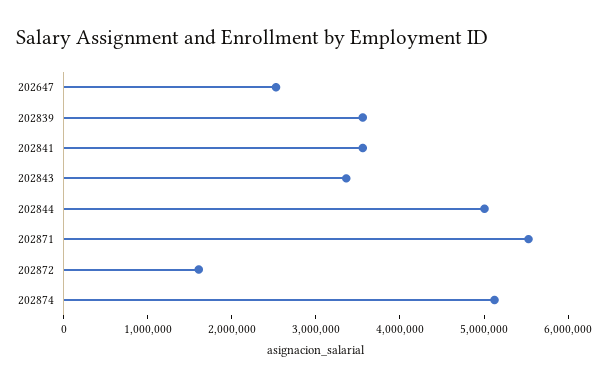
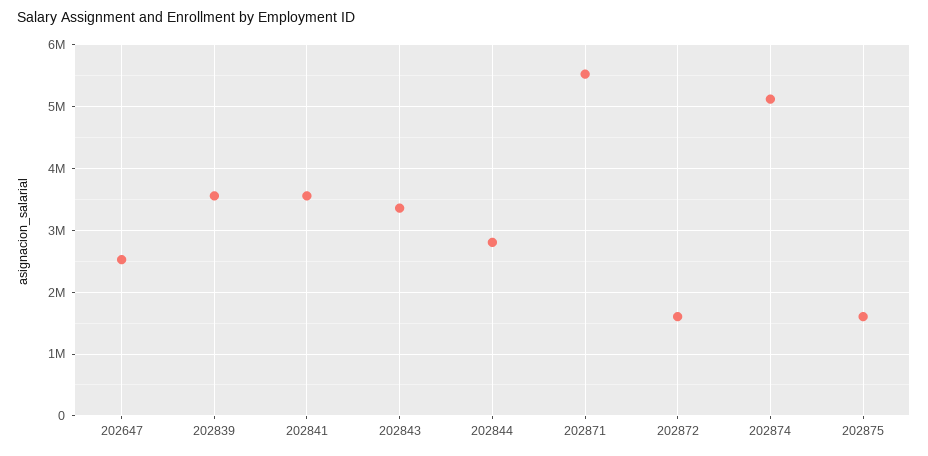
202844: 5000000 -> 2800000
202875: none -> 1600000

